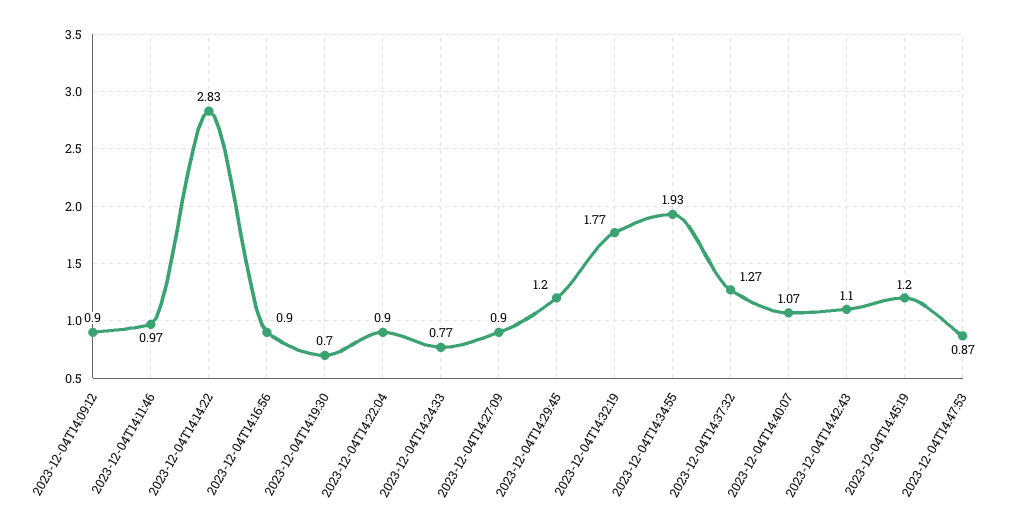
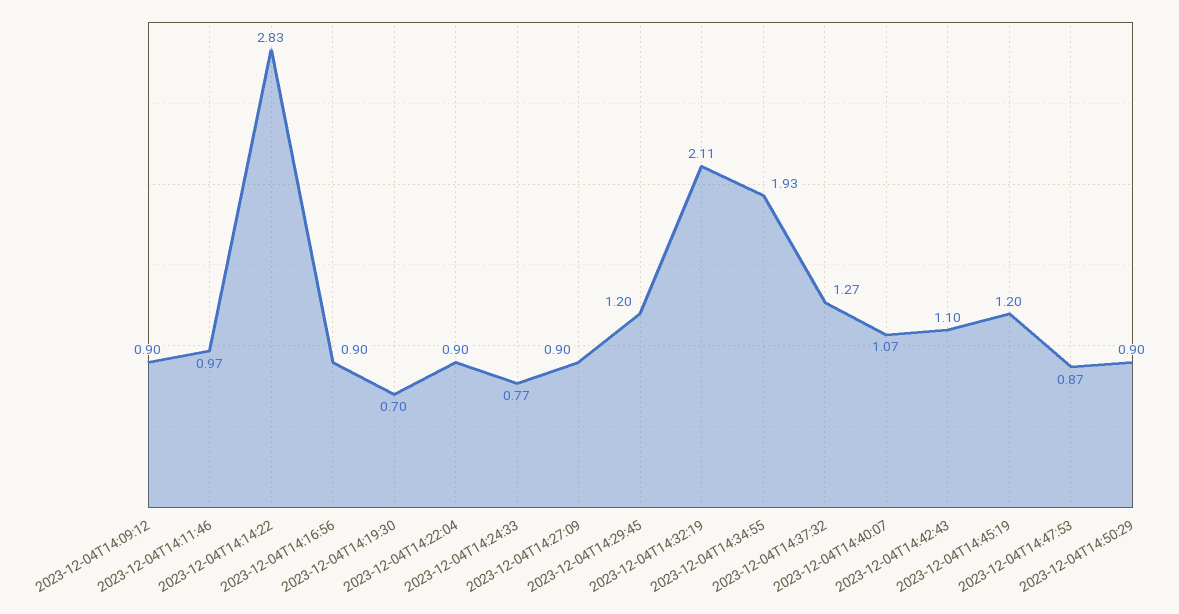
2023-12-04T14:32:19: 1.77 -> 2.11
2023-12-04T14:50:29: none -> 0.9

